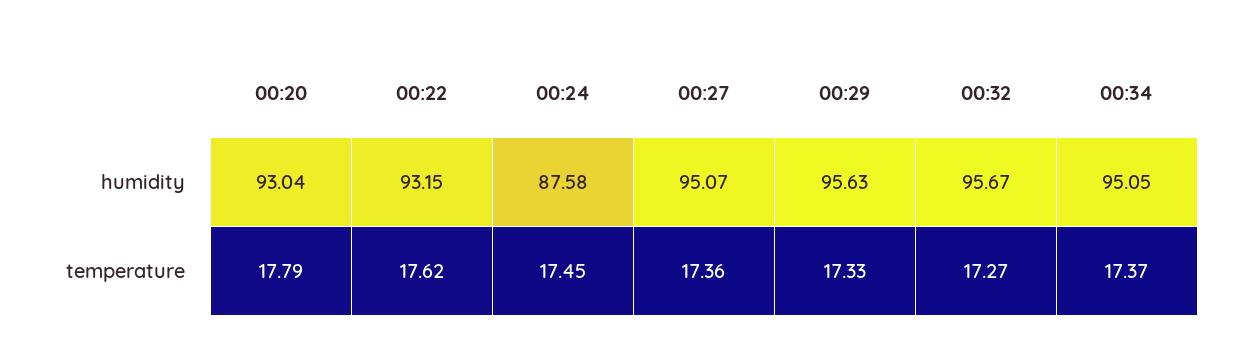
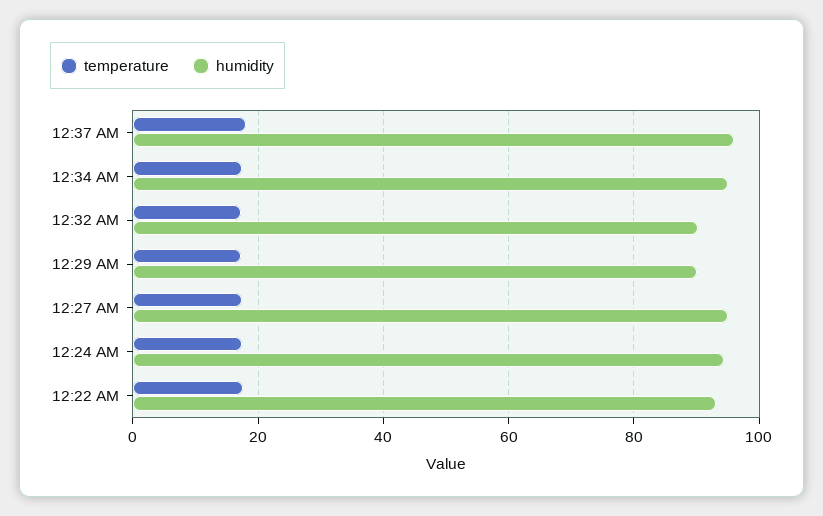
humidity, 00:20: 93.04 -> none
humidity, 00:24: 87.58 -> 94
humidity, 00:29: 95.63 -> 90
humidity, 00:32: 95.67 -> 90
temperature, 00:20: 17.79 -> none
temperature, 12:37 AM: none -> 18
humidity, 12:37 AM: none -> 96

